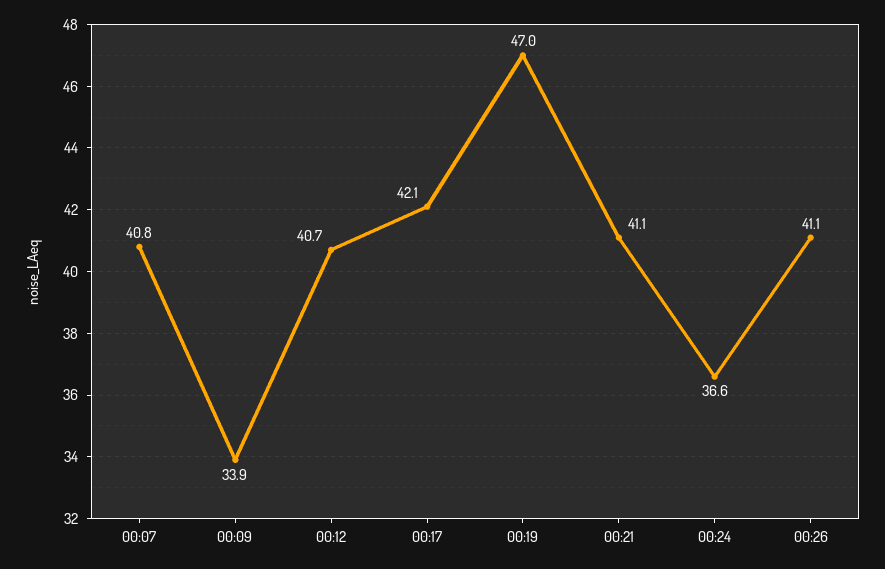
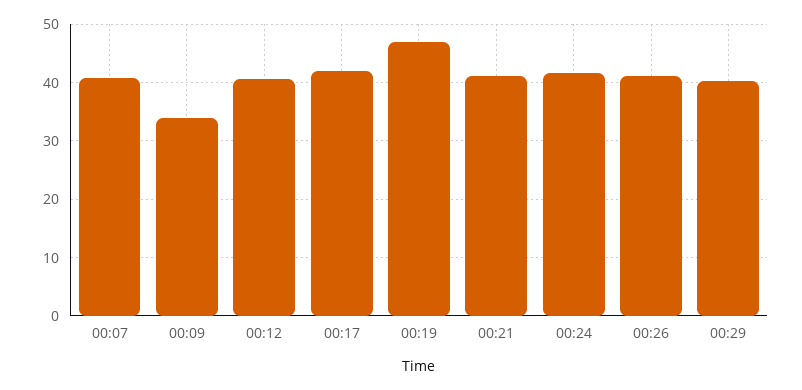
00:24: 36.6 -> 42
00:29: none -> 40

